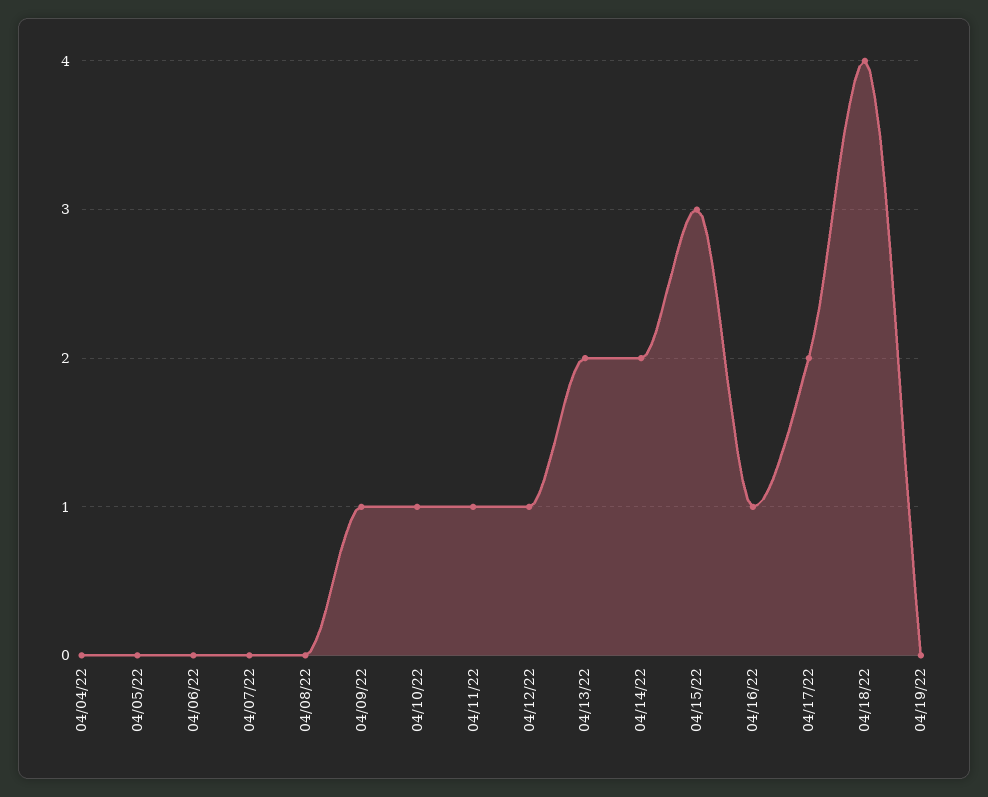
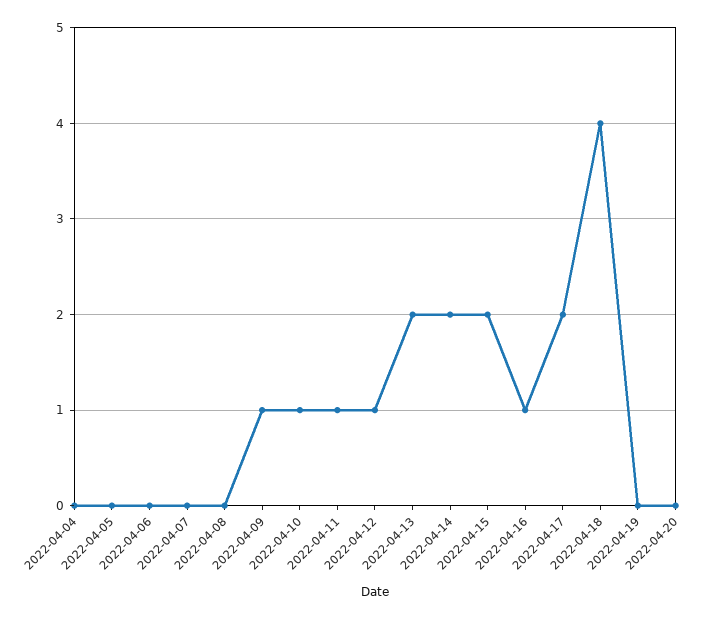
04/15/22: 3 -> 2
2022-04-20: none -> 0

